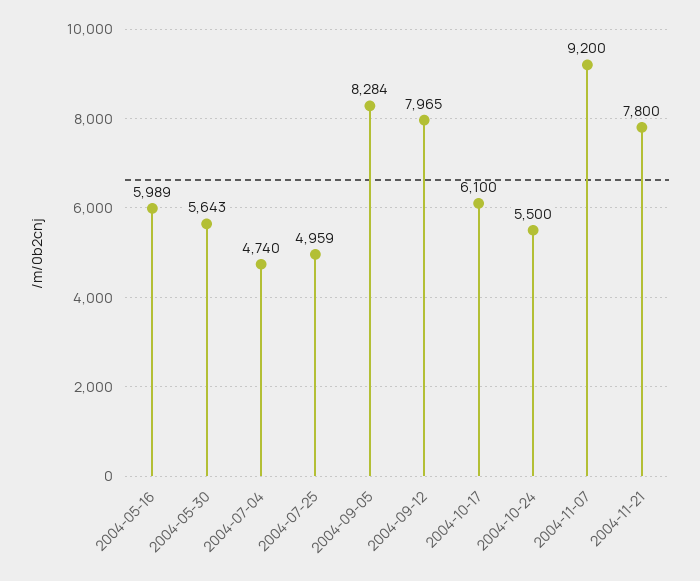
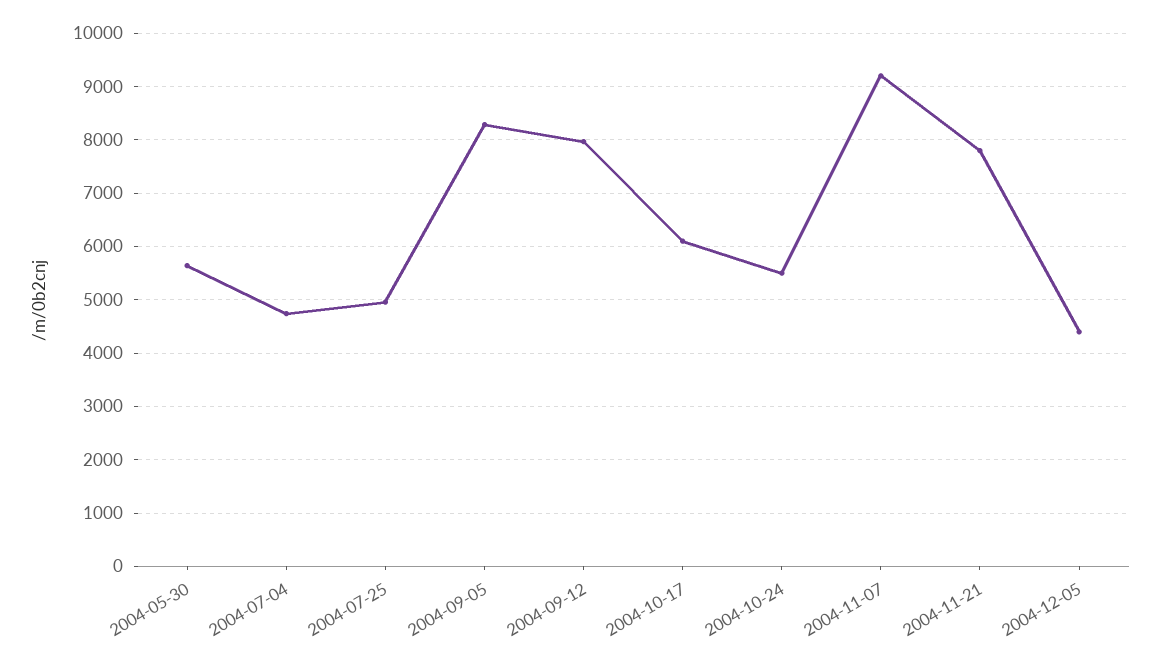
2004-05-16: 5989 -> none
2004-12-05: none -> 4400

